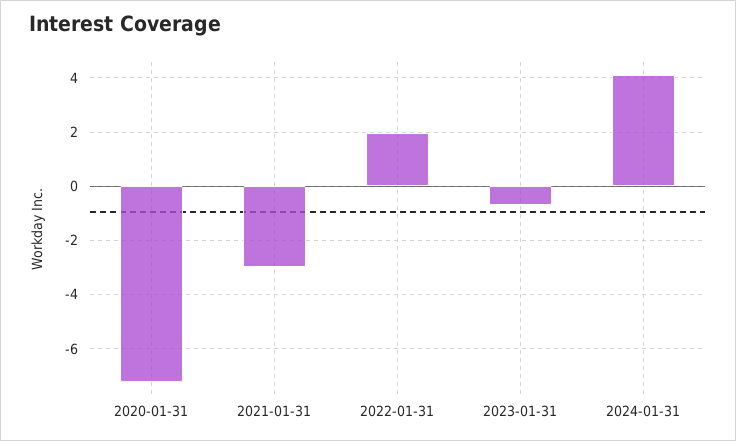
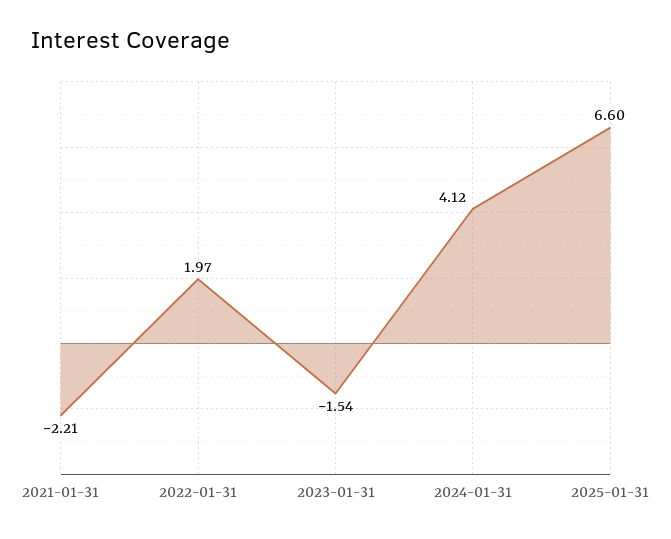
2020-01-31: -7.25 -> none
2021-01-31: -3 -> -2.21
2023-01-31: -0.75 -> -1.54
2025-01-31: none -> 6.6

